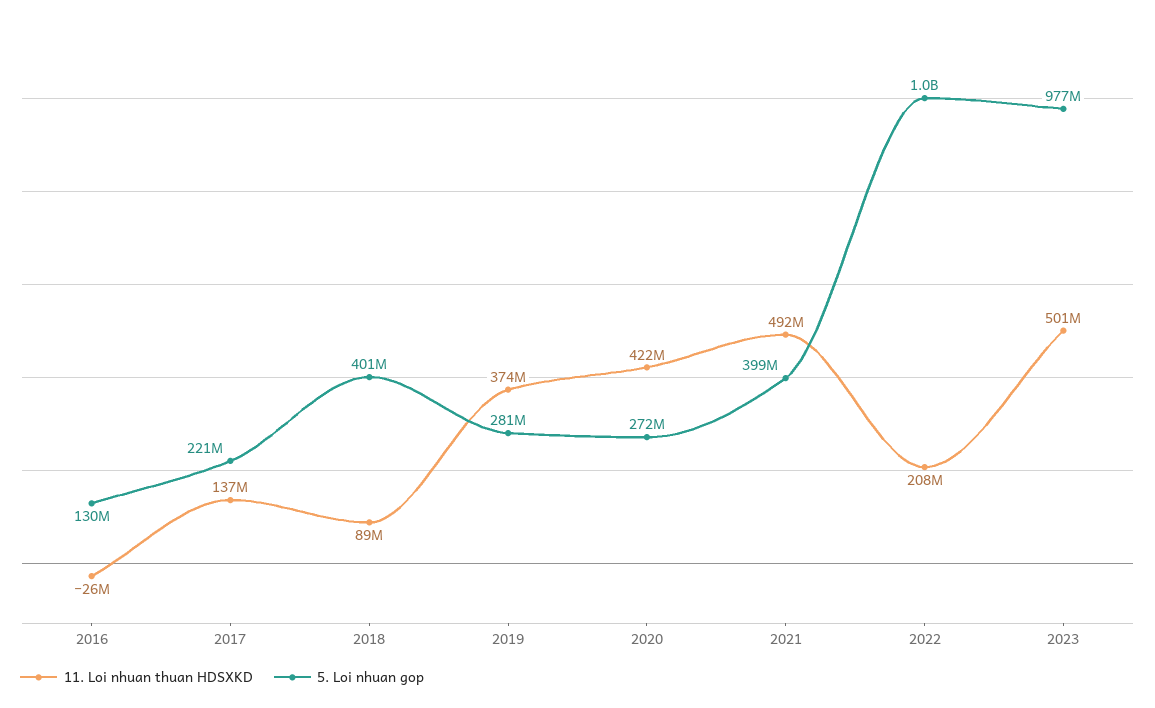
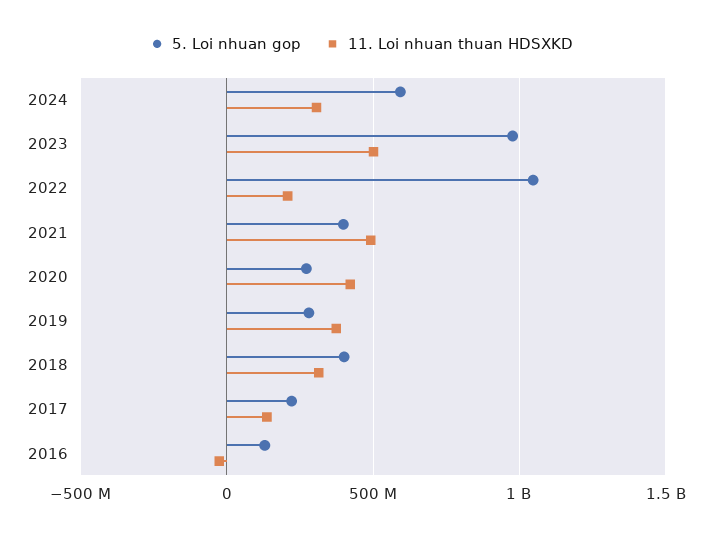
11. Loi nhuan thuan HDSXKD, 2018: 89000000 -> 300000000
5. Loi nhuan gop, 2024: none -> 600000000
11. Loi nhuan thuan HDSXKD, 2024: none -> 300000000

